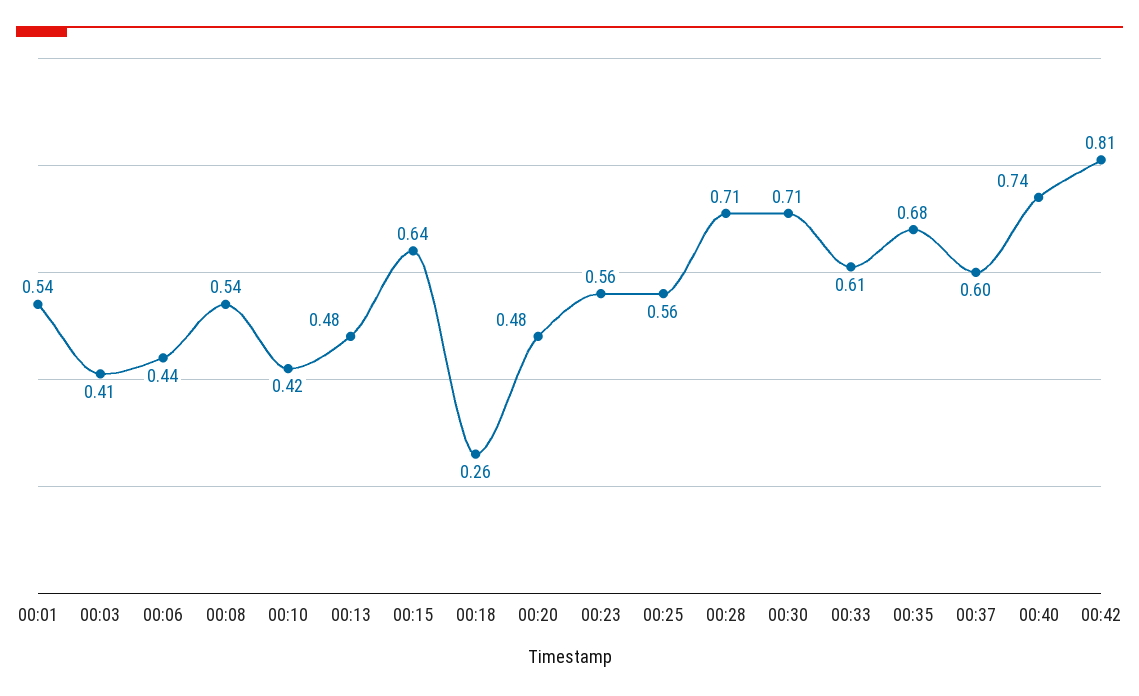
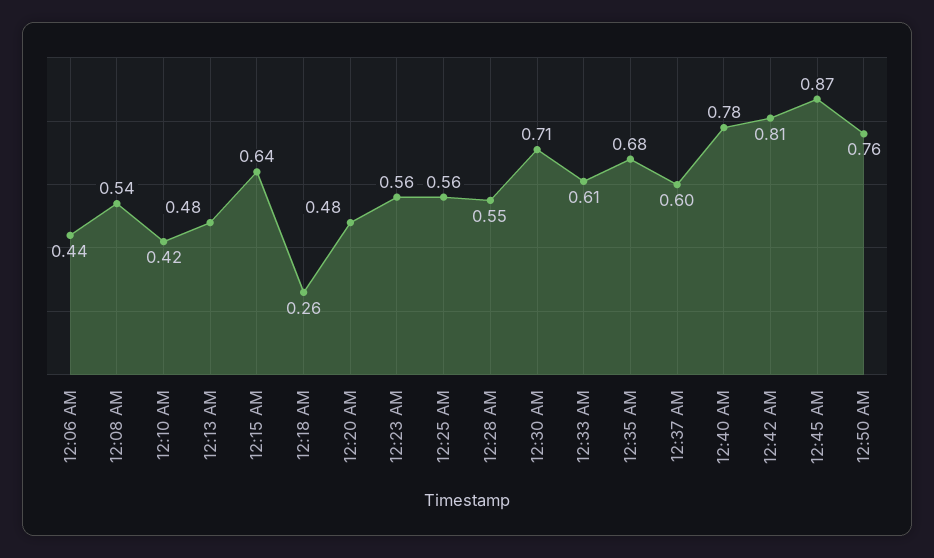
00:01: 0.54 -> none
00:03: 0.41 -> none
00:28: 0.71 -> 0.55
00:40: 0.74 -> 0.78
12:45 AM: none -> 0.87
12:50 AM: none -> 0.76

